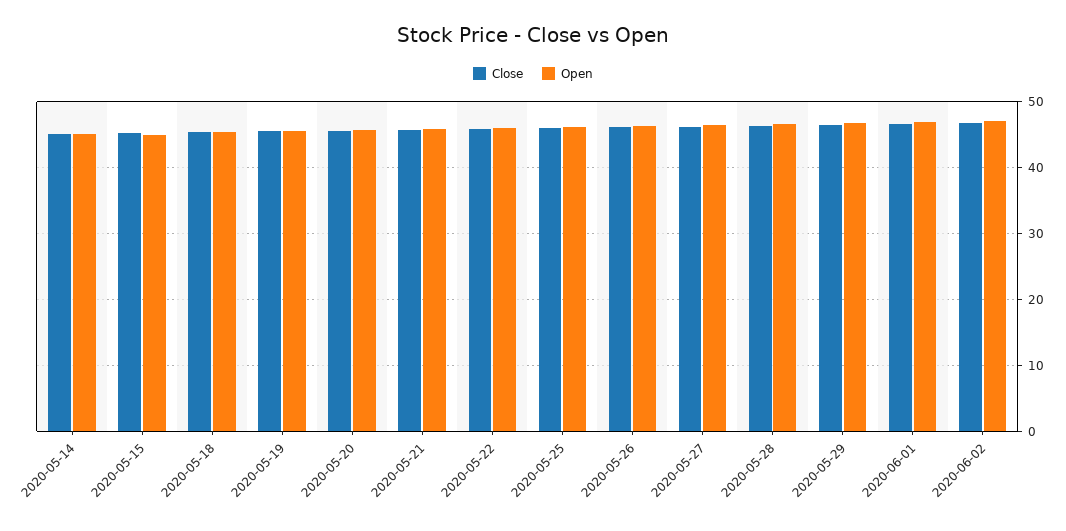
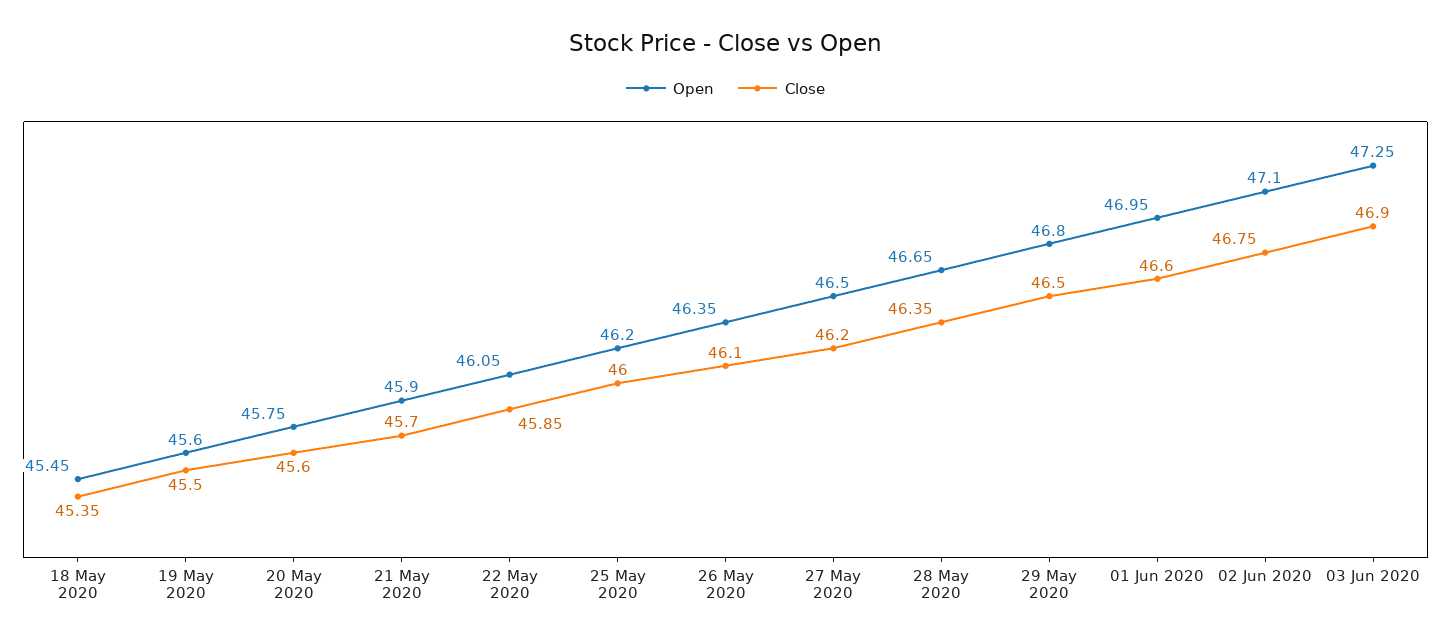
Close, 2020-05-14: 45 -> none
Open, 2020-05-14: 45 -> none
Close, 2020-05-15: 45 -> none
Open, 2020-05-15: 45 -> none
Open, 03 Jun 2020: none -> 47.25
Close, 03 Jun 2020: none -> 46.9

